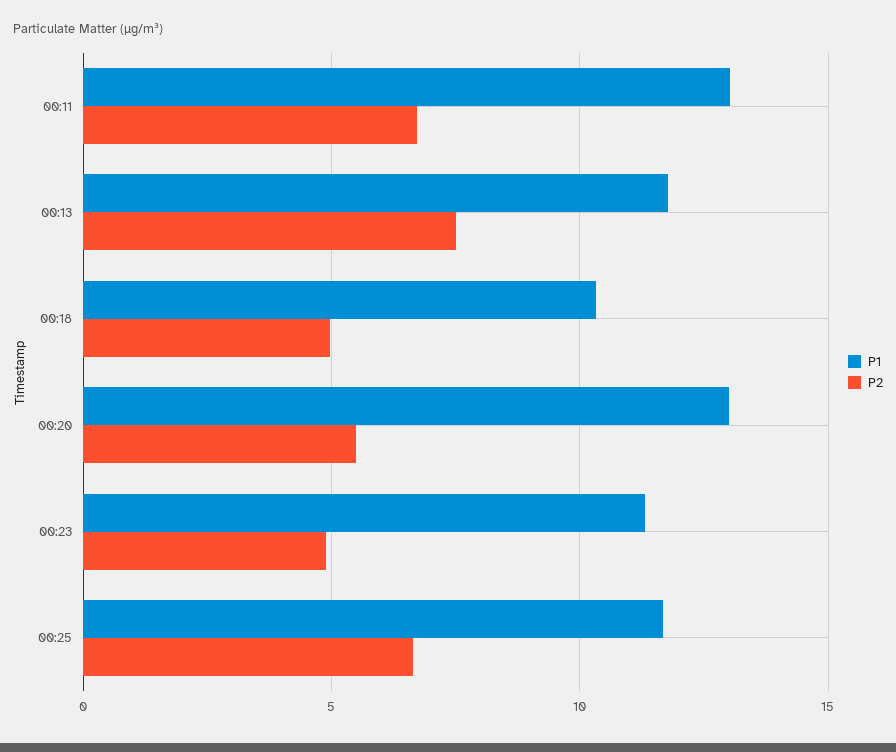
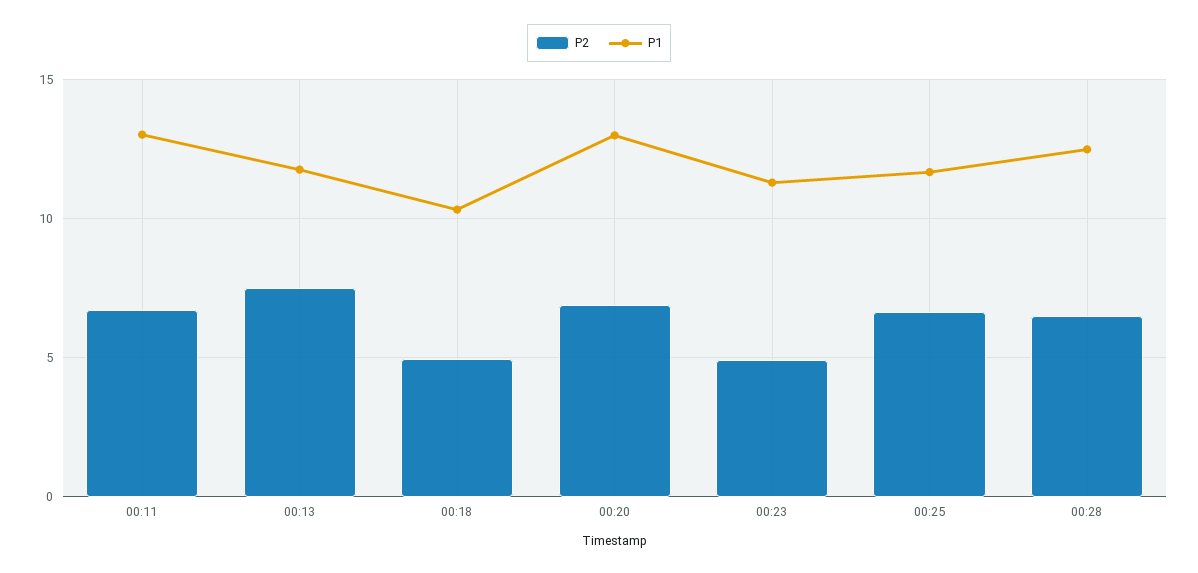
P2, 00:20: 5.5 -> 7
P2, 00:28: none -> 6.5
P1, 00:28: none -> 12.5

